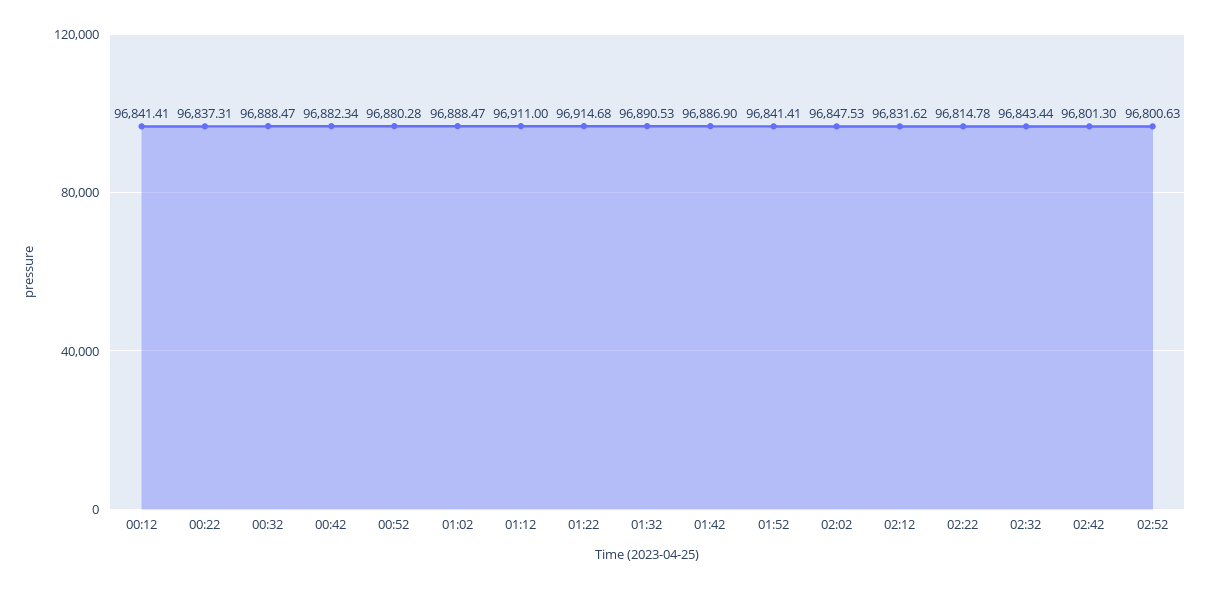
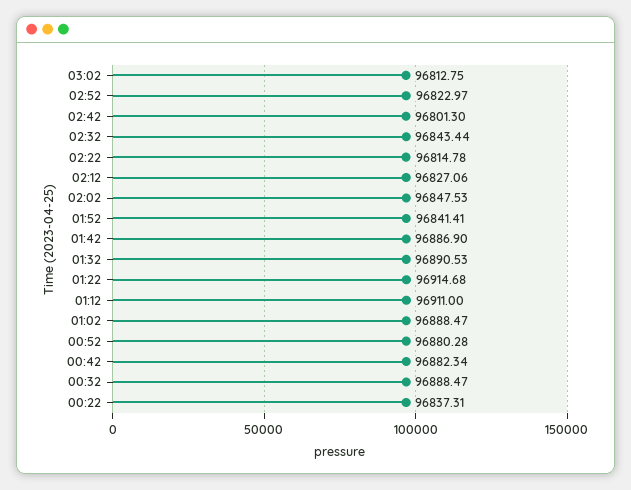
00:12: 96841.41 -> none
02:12: 96831.62 -> 96827.06
02:52: 96800.63 -> 96822.97
03:02: none -> 96812.75

